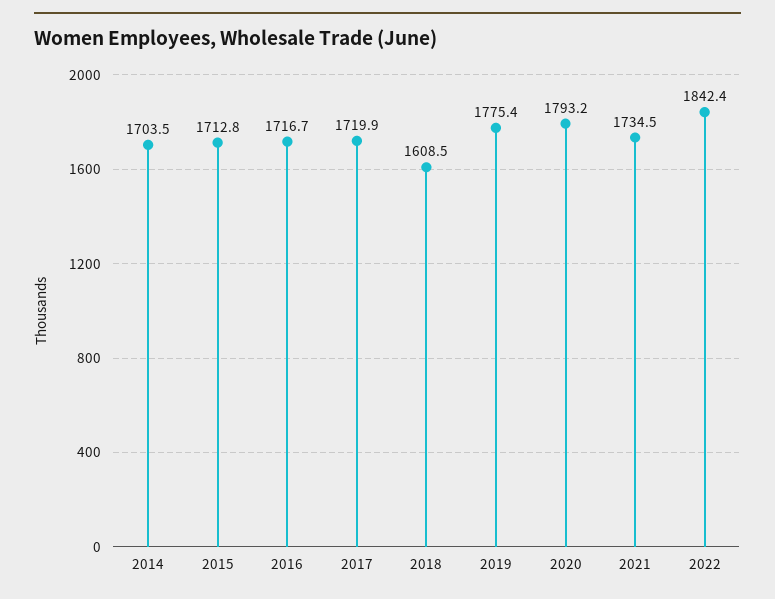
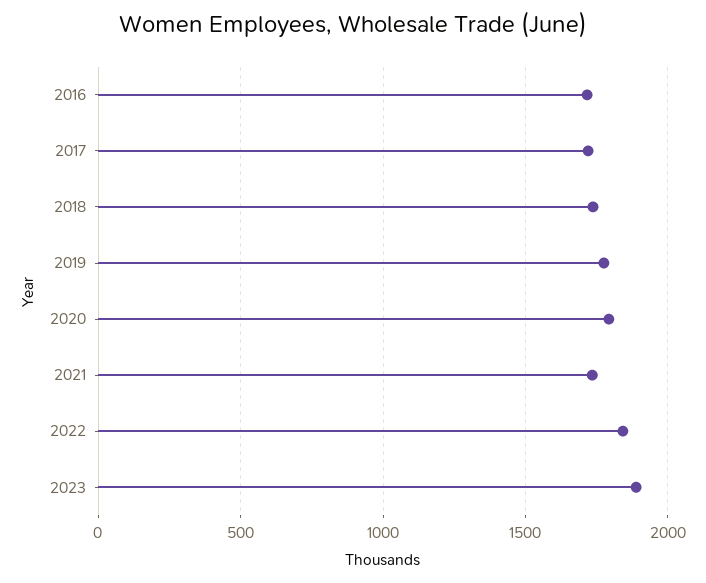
2014: 1703.5 -> none
2015: 1712.8 -> none
2018: 1608.5 -> 1750
2023: none -> 1900

